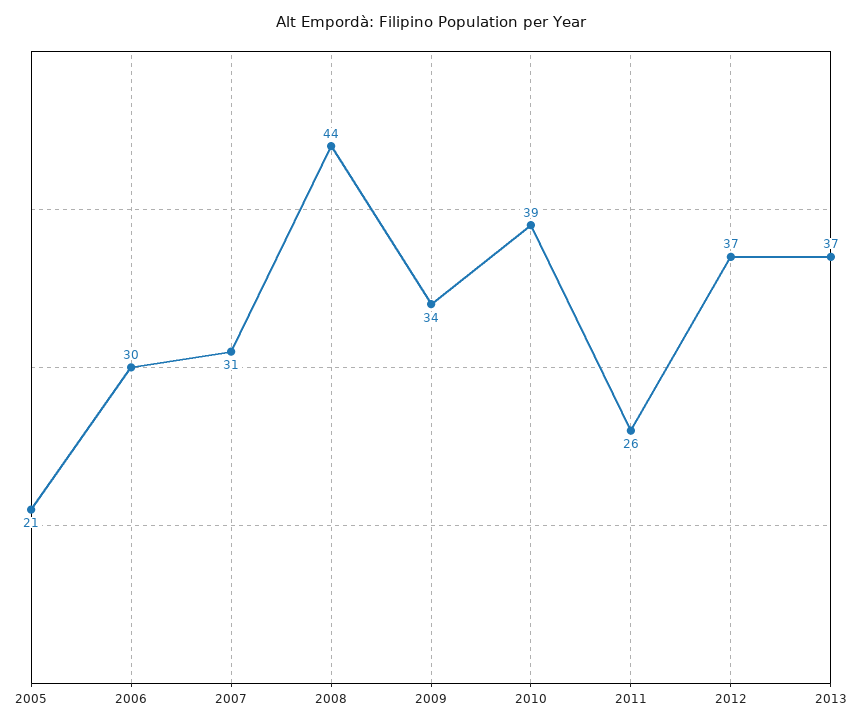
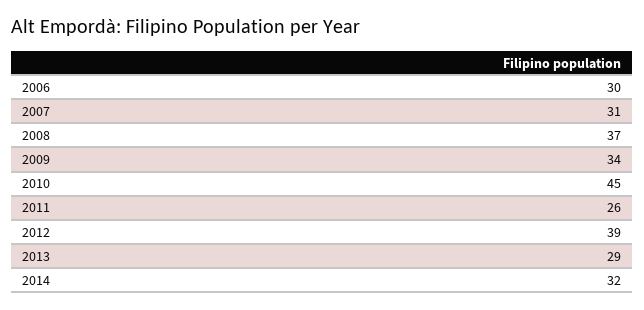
2005: 21 -> none
2008: 44 -> 37
2010: 39 -> 45
2012: 37 -> 39
2013: 37 -> 29
2014: none -> 32

